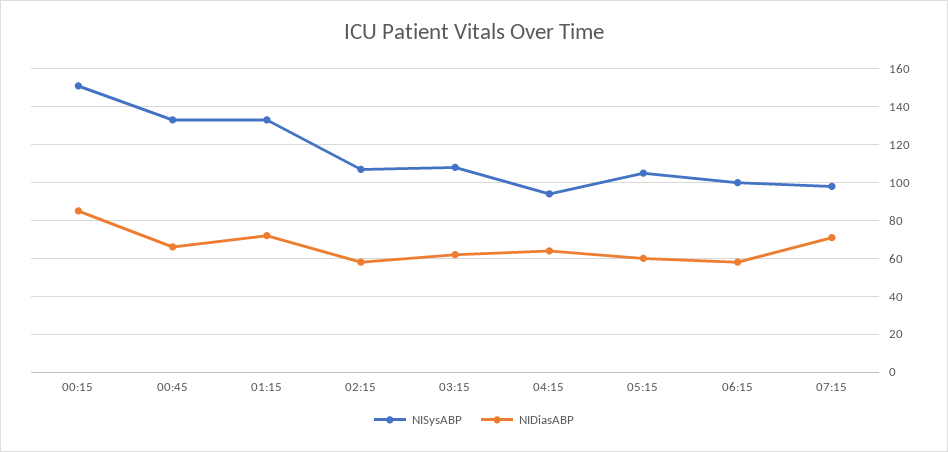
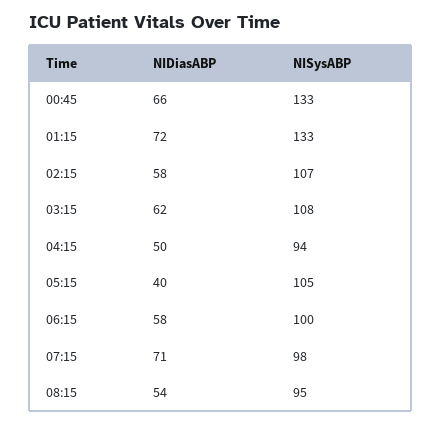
NISysABP, 00:15: 150 -> none
NIDiasABP, 00:15: 85 -> none
NIDiasABP, 04:15: 65 -> 50
NIDiasABP, 05:15: 60 -> 40
NIDiasABP, 08:15: none -> 54
NISysABP, 08:15: none -> 95

